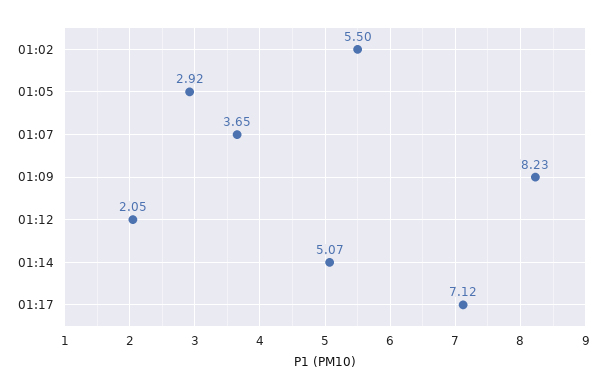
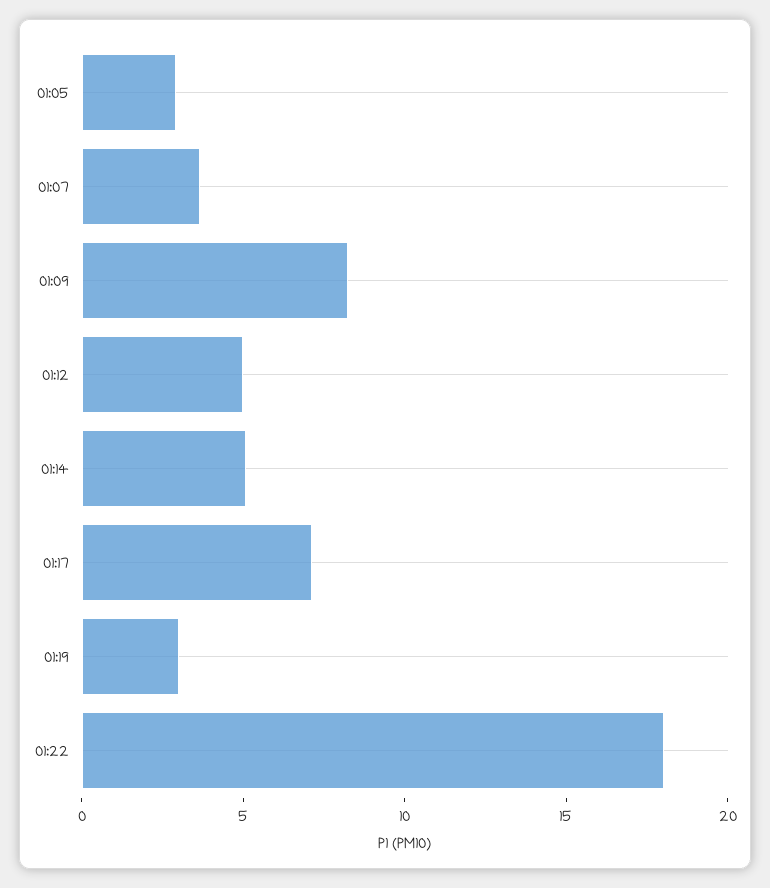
01:02: 5.5 -> none
01:12: 2.05 -> 5
01:19: none -> 3
01:22: none -> 18

